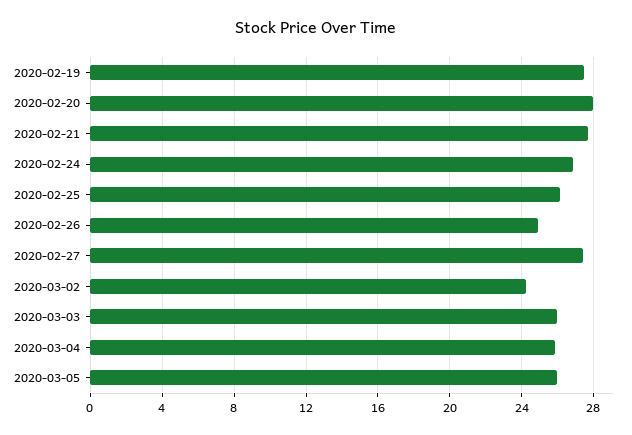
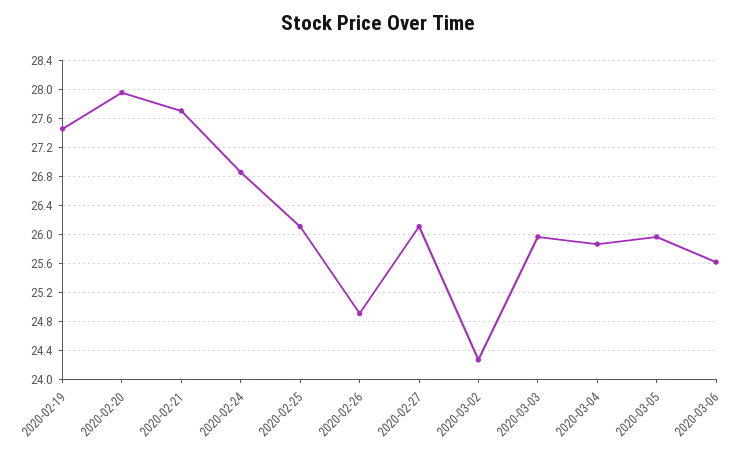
2020-02-27: 27.5 -> 26.1
2020-03-06: none -> 25.6

